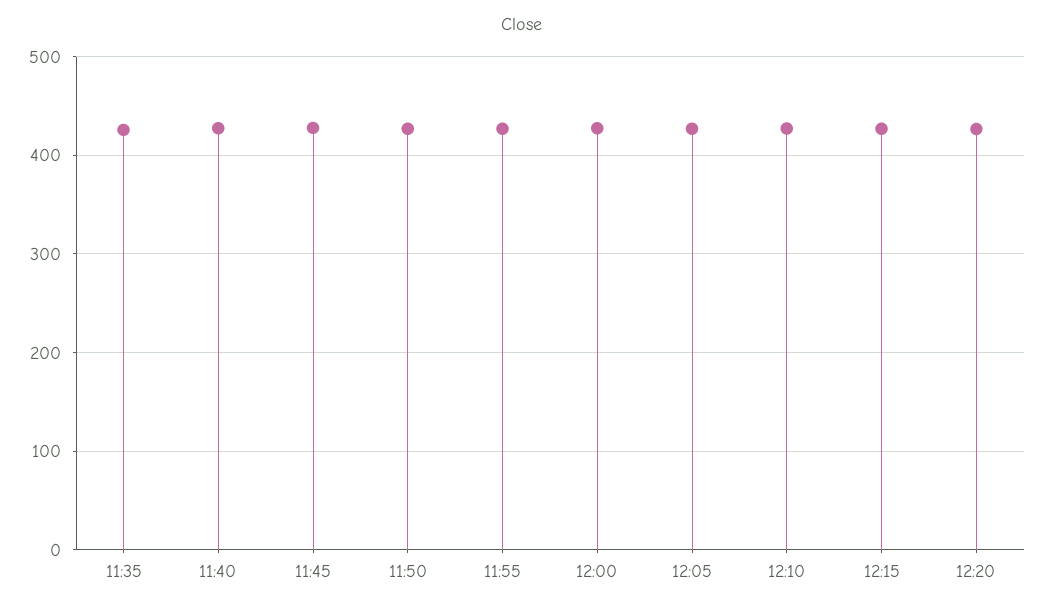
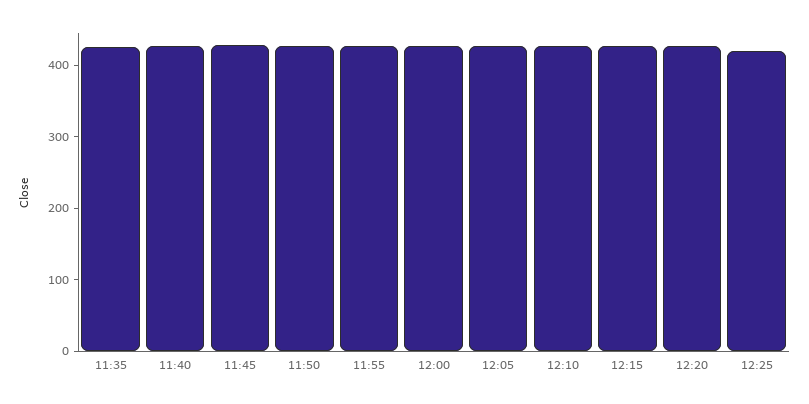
12:25: none -> 420

